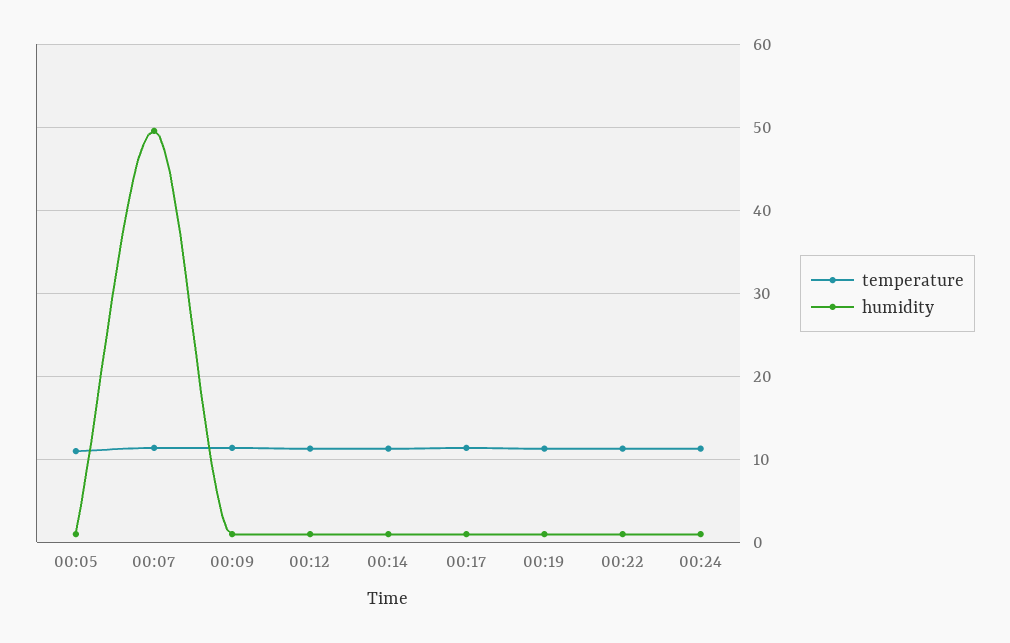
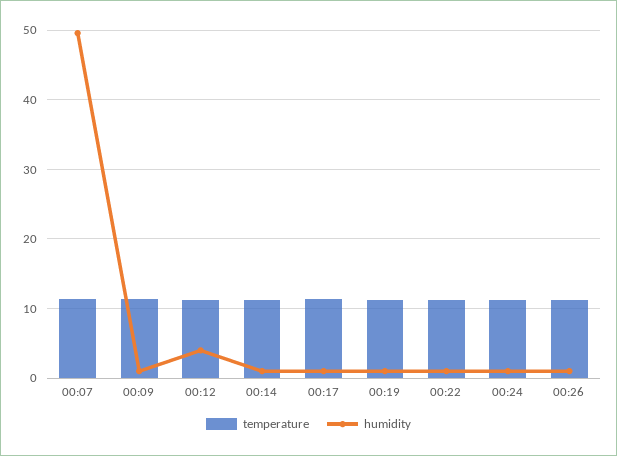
temperature, 00:05: 11 -> none
humidity, 00:05: 1 -> none
humidity, 00:12: 1 -> 4
temperature, 00:26: none -> 11
humidity, 00:26: none -> 1

